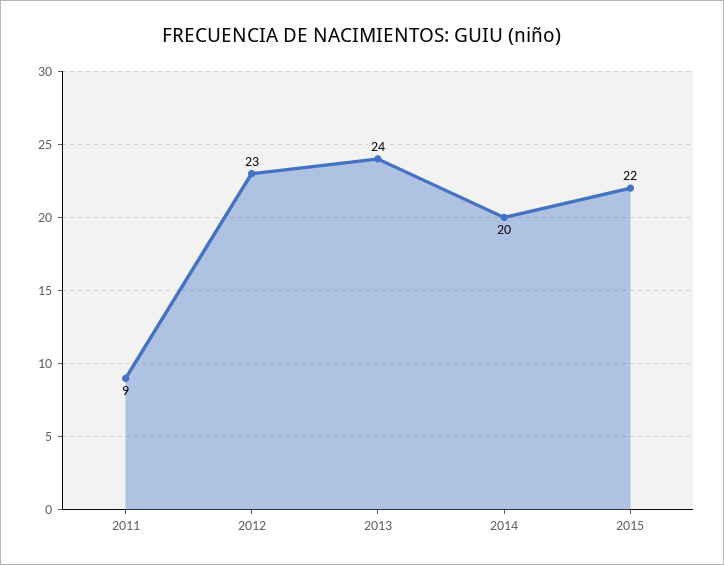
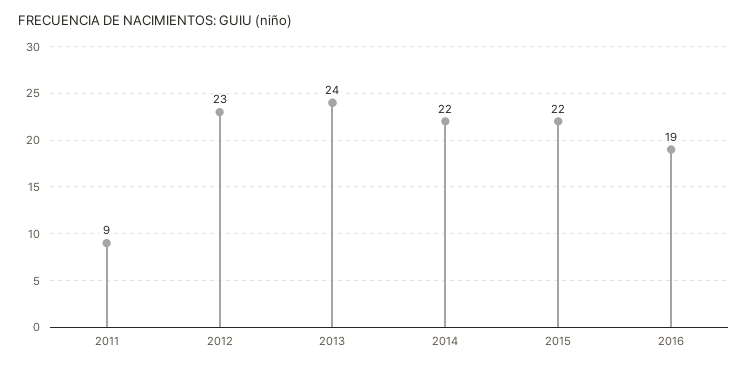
2014: 20 -> 22
2016: none -> 19

